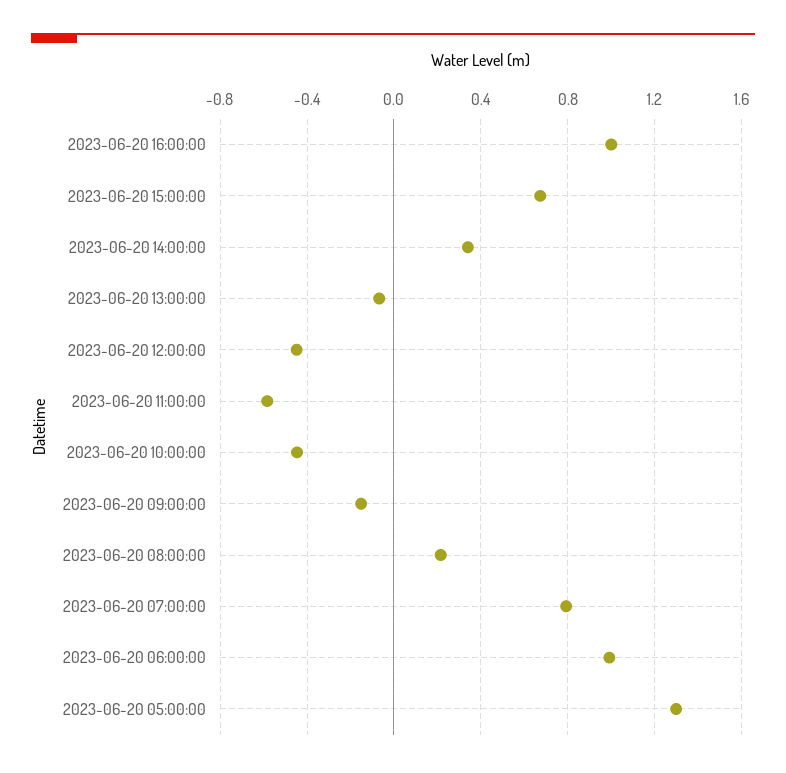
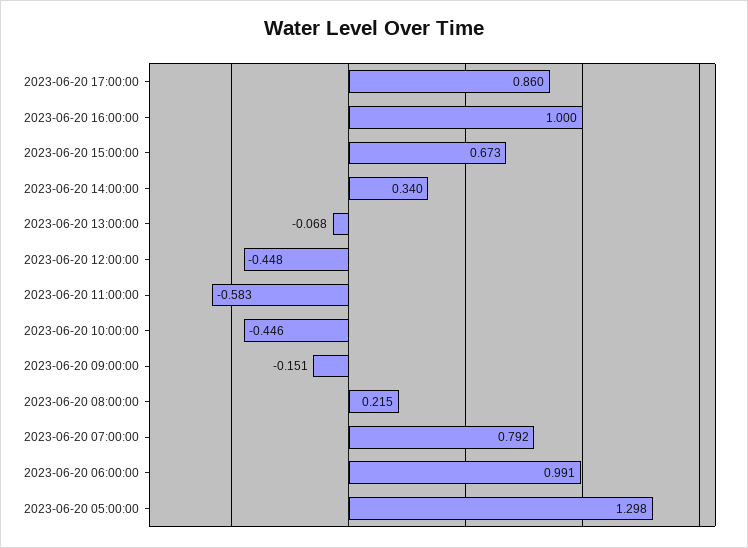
2023-06-20 17:00:00: none -> 0.86

